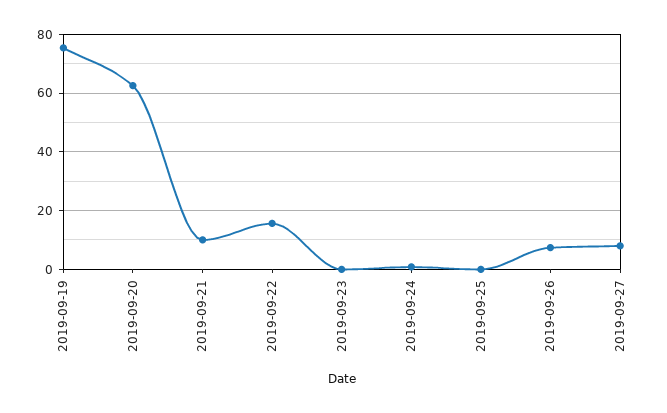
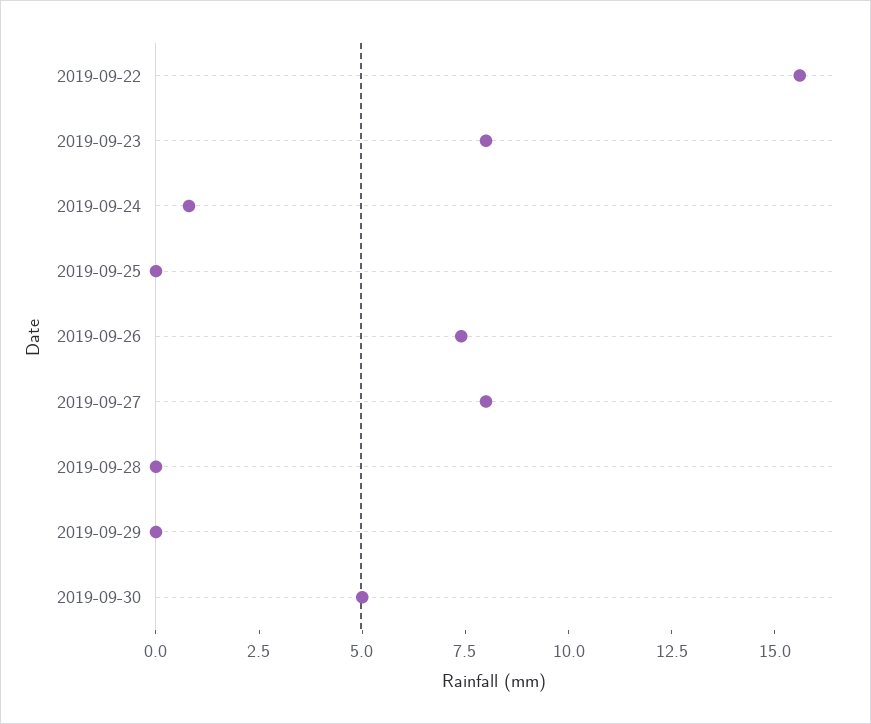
2019-09-19: 75 -> none
2019-09-20: 62.5 -> none
2019-09-21: 10 -> none
2019-09-23: 0 -> 8
2019-09-28: none -> 0
2019-09-29: none -> 0
2019-09-30: none -> 5

